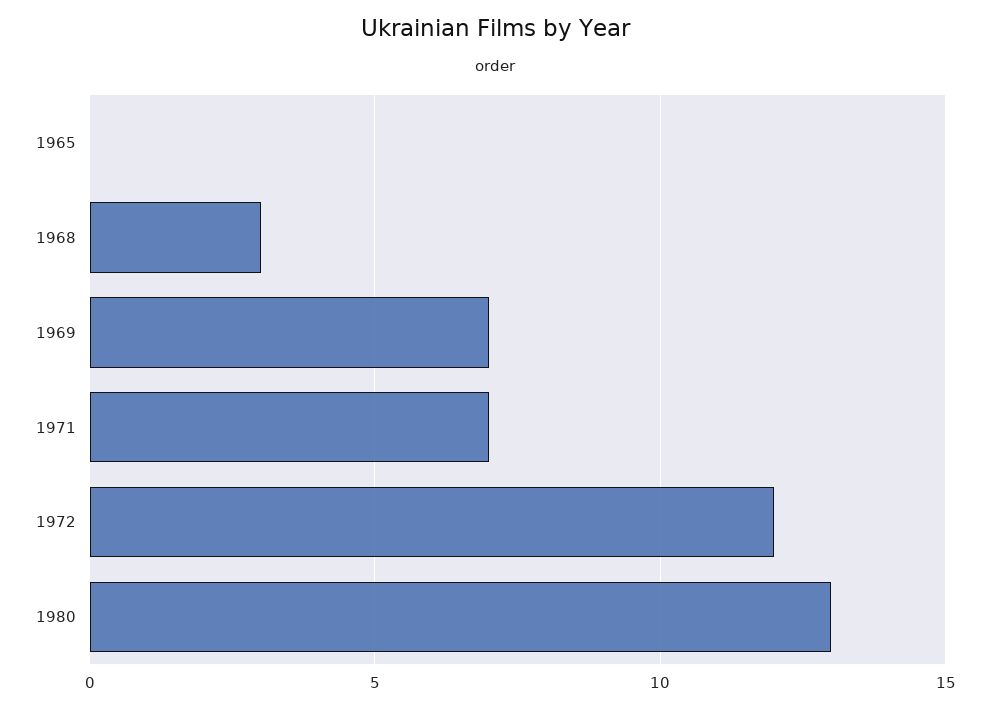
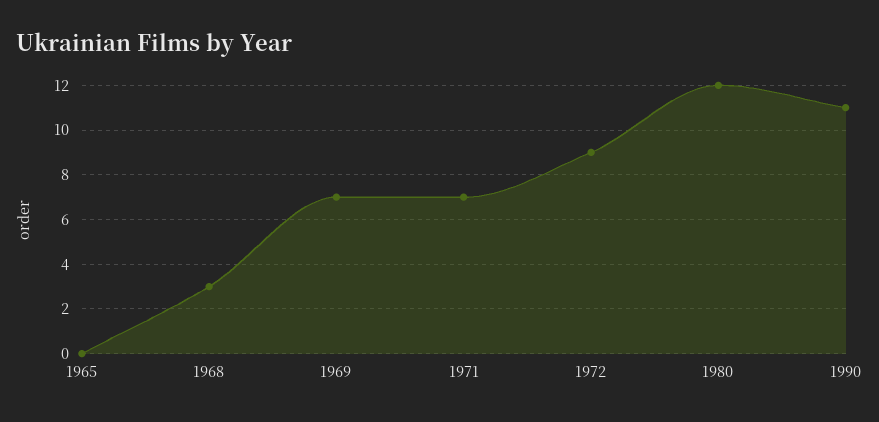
1972: 12 -> 9
1980: 13 -> 12
1990: none -> 11

